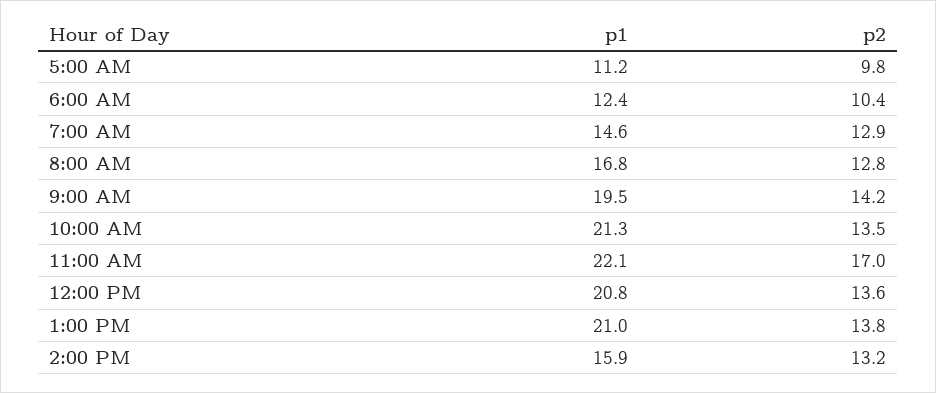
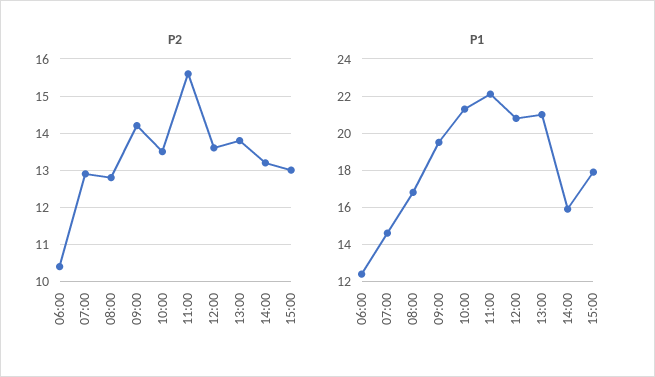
p1, 5:00 AM: 11.2 -> none
p2, 5:00 AM: 9.8 -> none
p2, 11:00 AM: 17 -> 15.5
p2, 15:00: none -> 13
p1, 15:00: none -> 18

